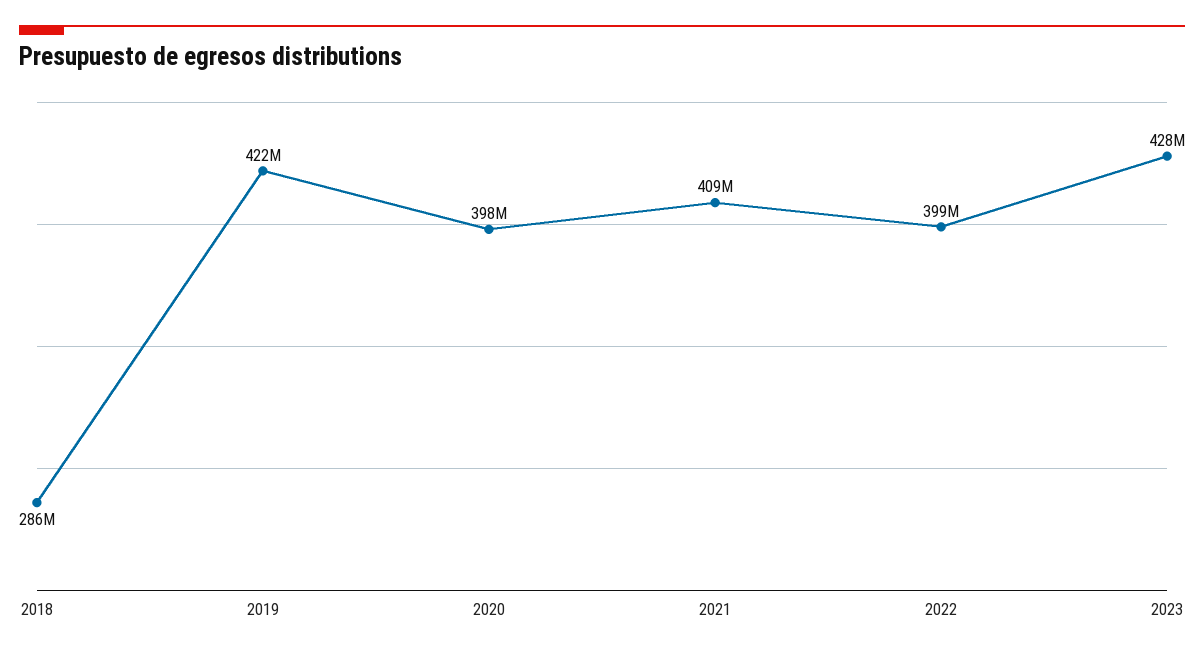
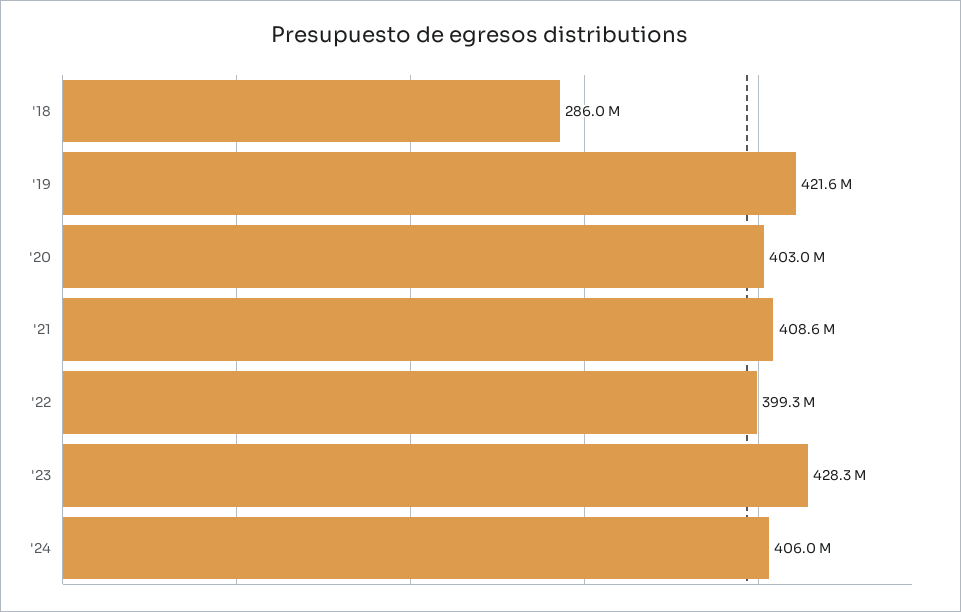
2020: 398000000 -> 403000000
'24: none -> 406000000

